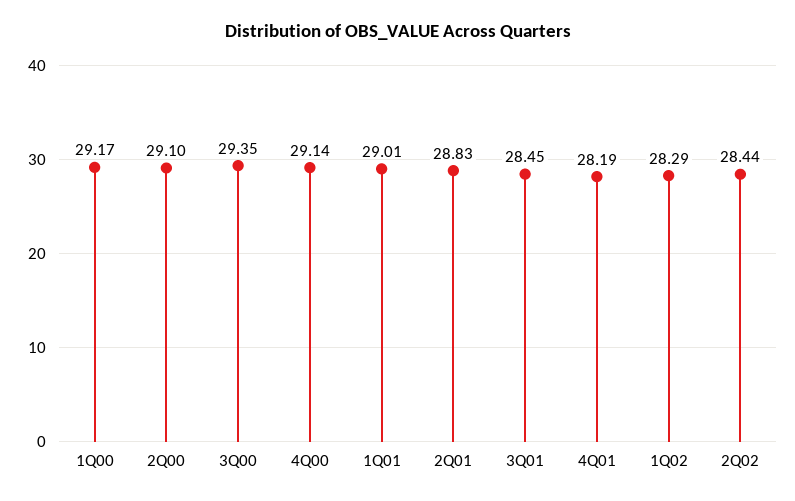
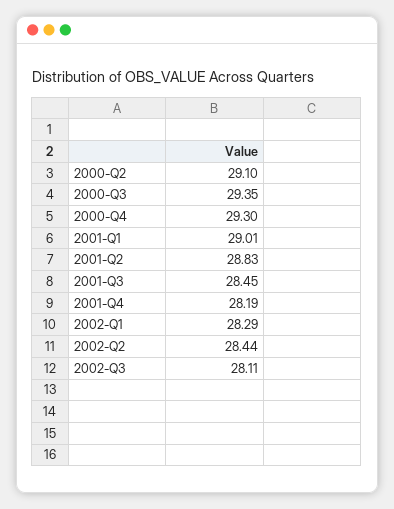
1Q00: 29.17 -> none
4Q00: 29.14 -> 29.3
2002-Q3: none -> 28.11

